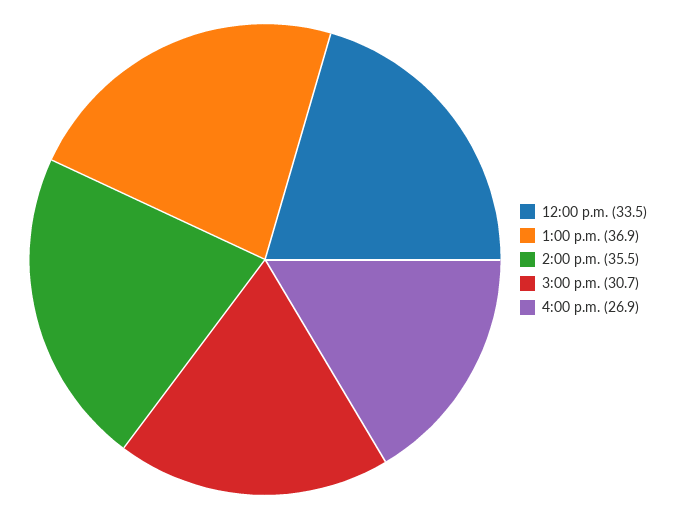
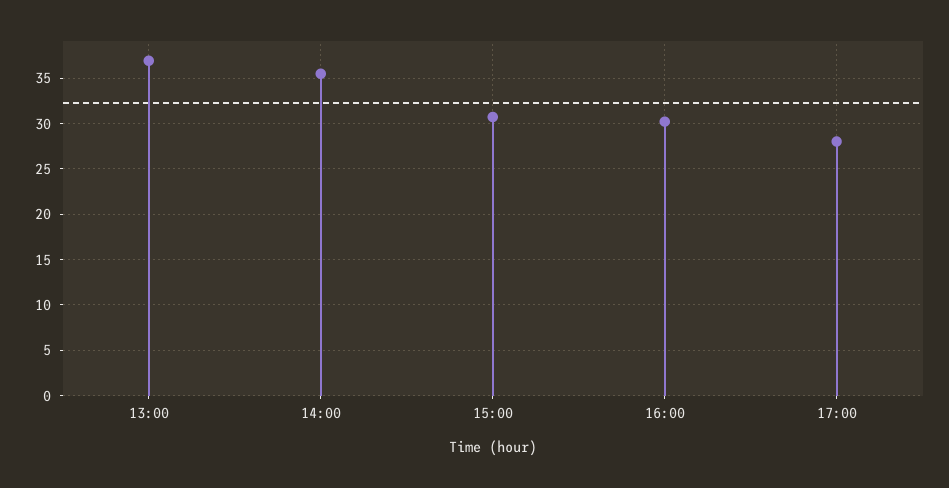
12:00 p.m.: 33.5 -> none
4:00 p.m.: 26.9 -> 30
17:00: none -> 28

